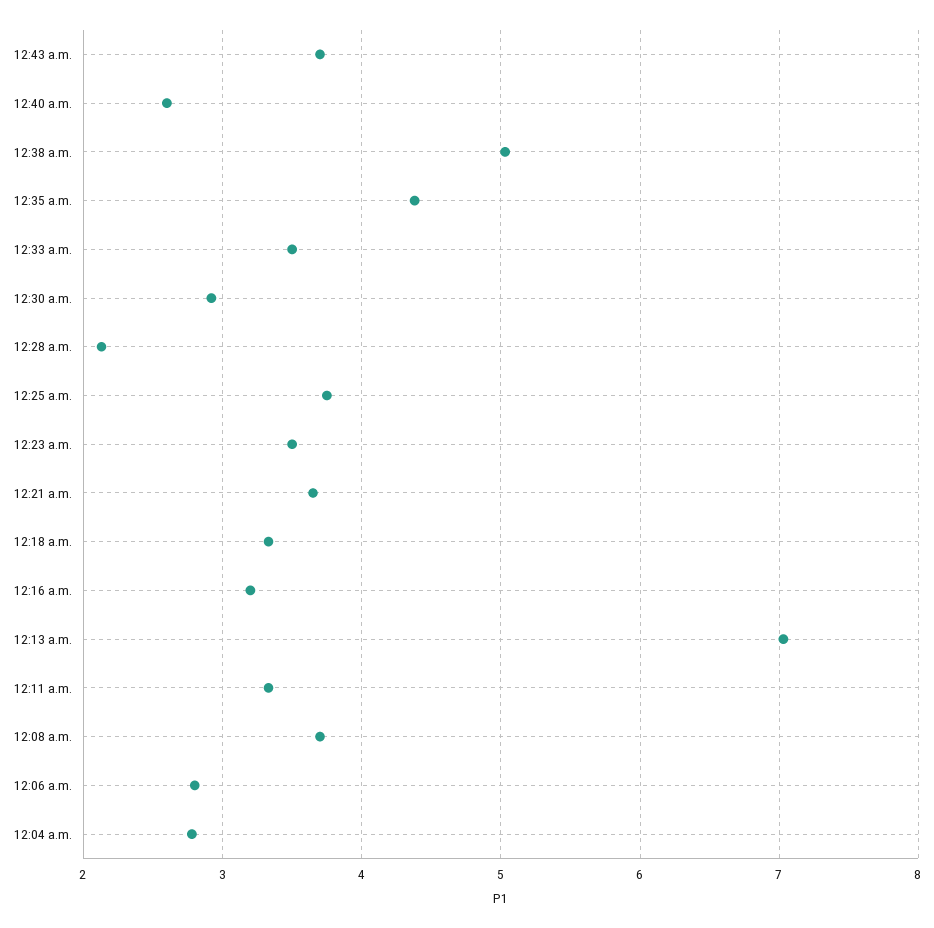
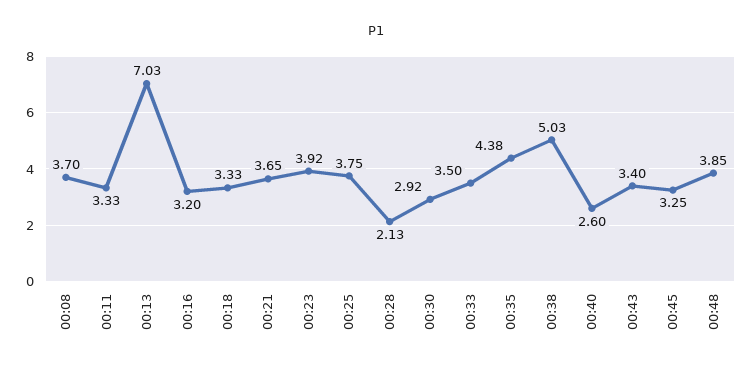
12:43 a.m.: 3.7 -> 3.4
12:23 a.m.: 3.5 -> 3.92
12:06 a.m.: 2.8 -> none
12:04 a.m.: 2.8 -> none
00:45: none -> 3.25
00:48: none -> 3.85

